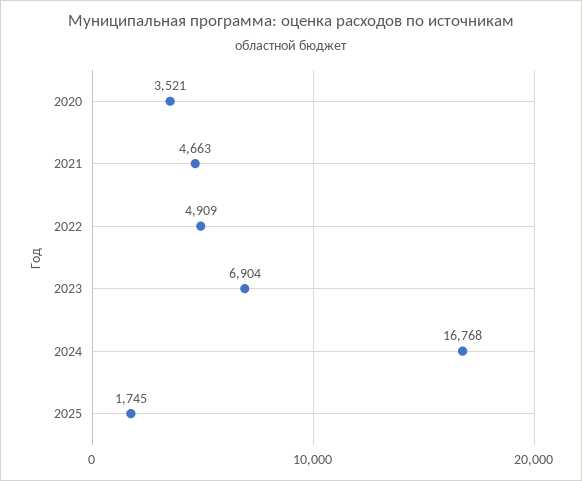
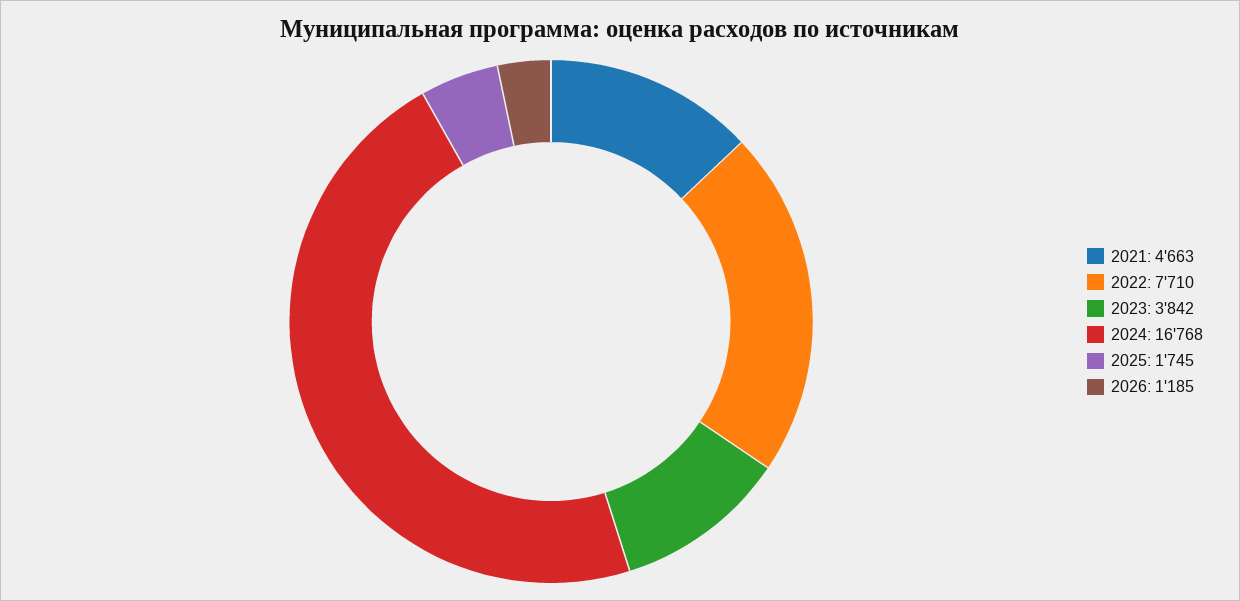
2020: 3521 -> none
2022: 4909 -> 7710
2023: 6904 -> 3842
2026: none -> 1185

